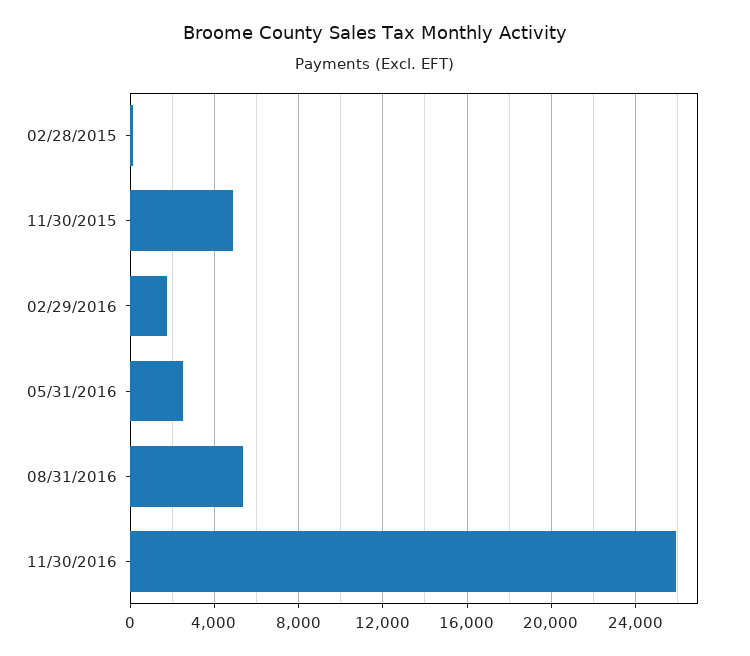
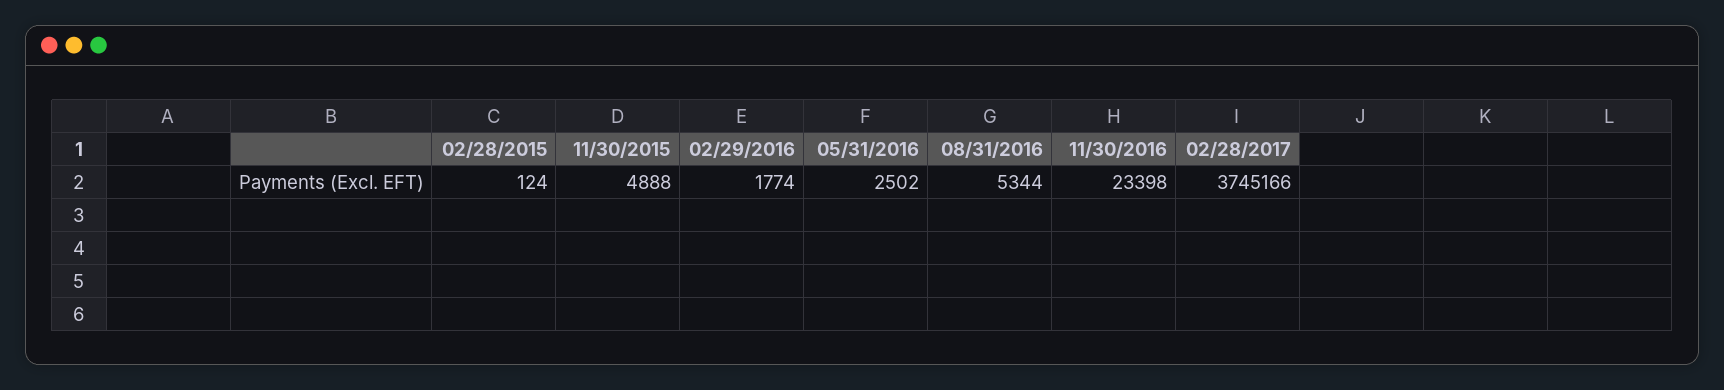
11/30/2016: 26000 -> 23398
02/28/2017: none -> 3745166

